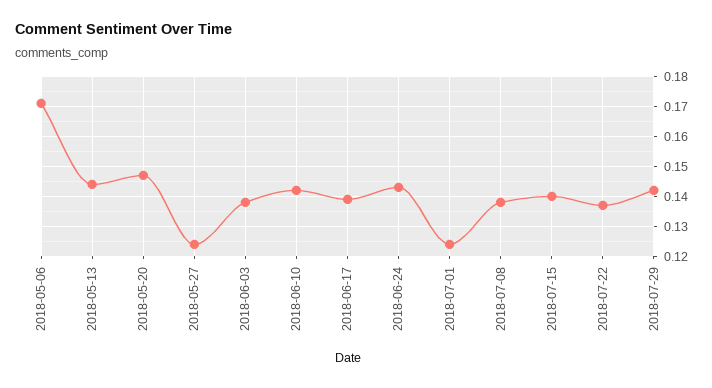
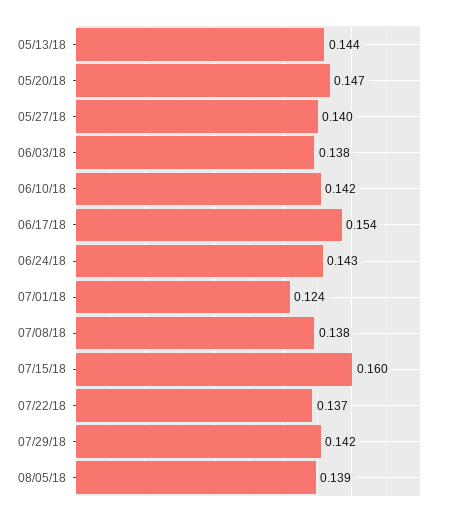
2018-05-06: 0.17 -> none
2018-05-27: 0.125 -> 0.14
2018-06-17: 0.14 -> 0.154
2018-07-15: 0.14 -> 0.16
08/05/18: none -> 0.139

